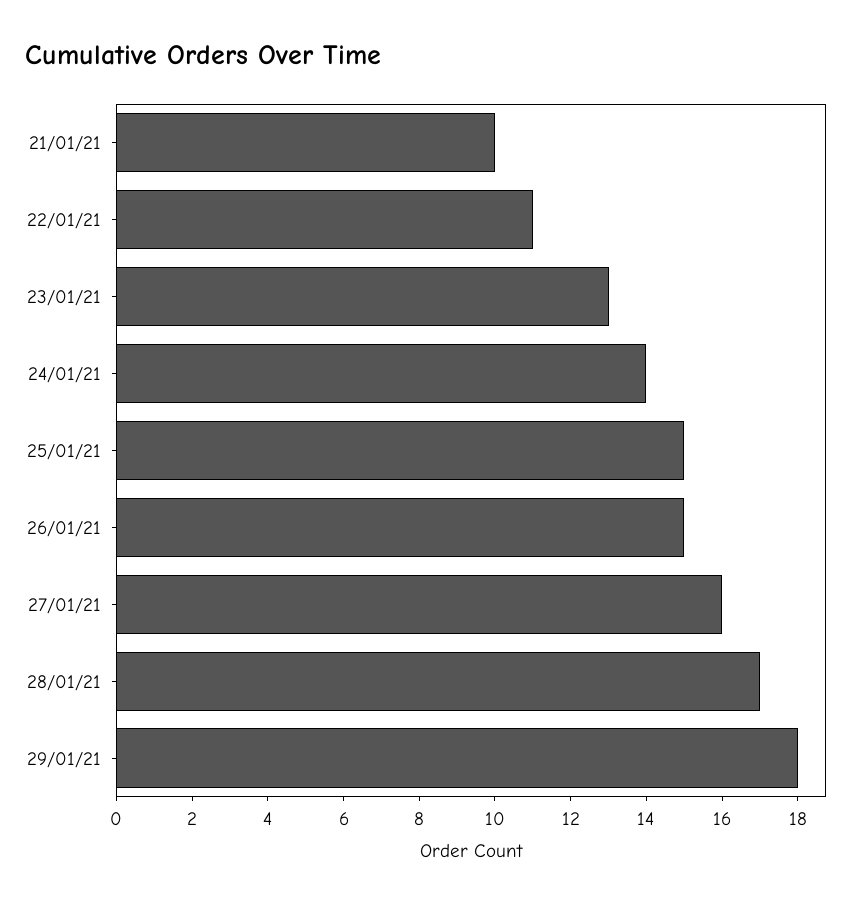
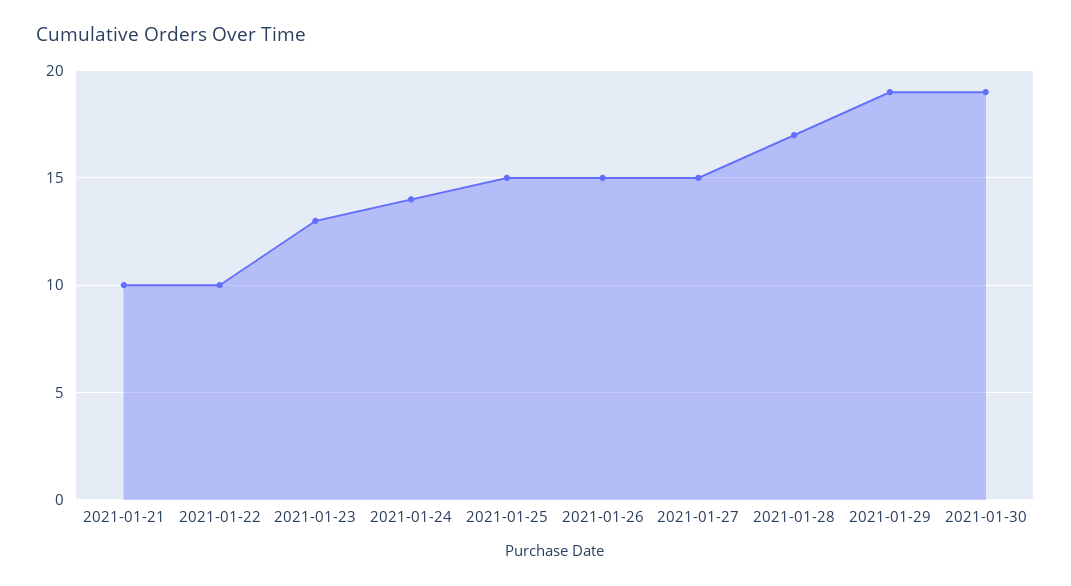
22/01/21: 11 -> 10
27/01/21: 16 -> 15
29/01/21: 18 -> 19
2021-01-30: none -> 19

